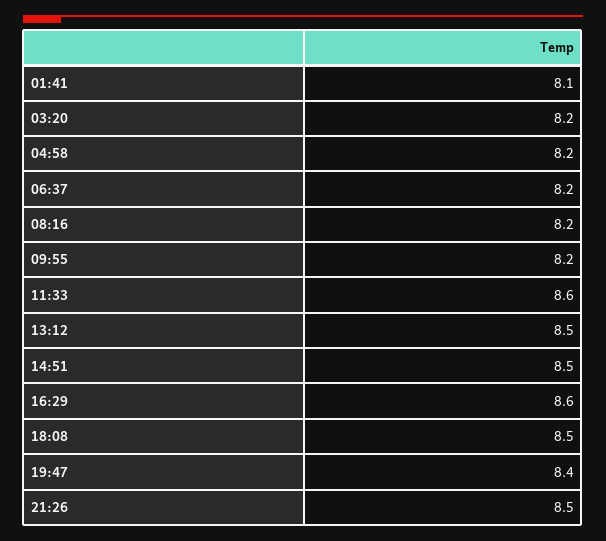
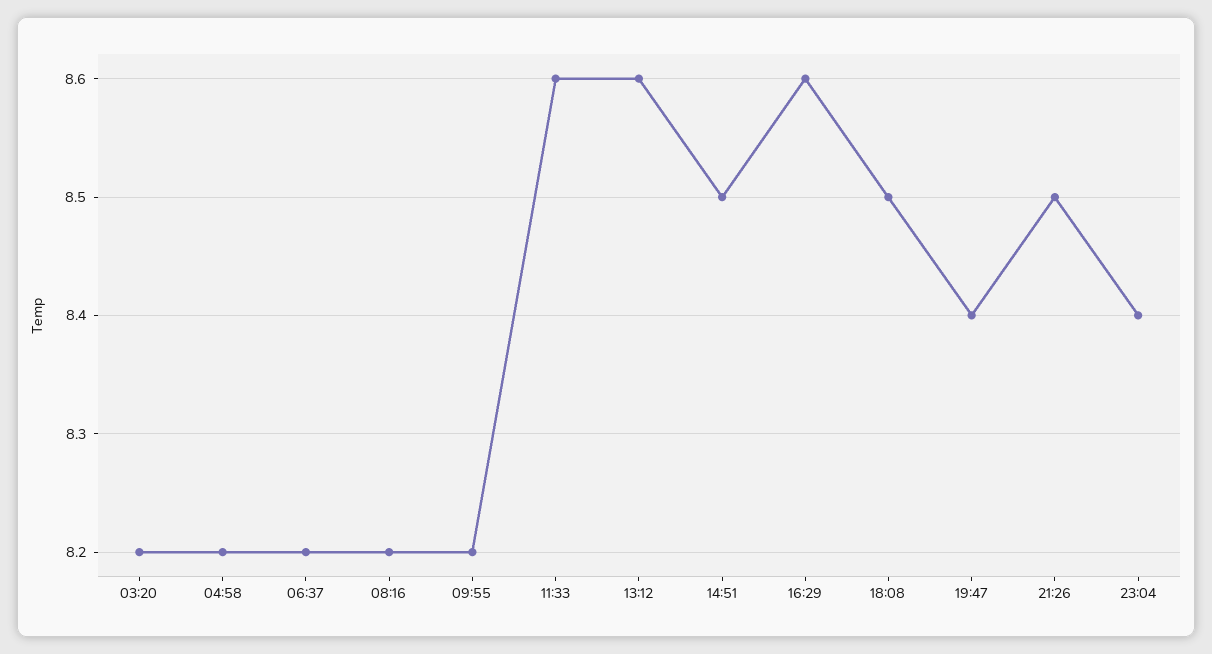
01:41: 8.1 -> none
13:12: 8.5 -> 8.6
23:04: none -> 8.4

